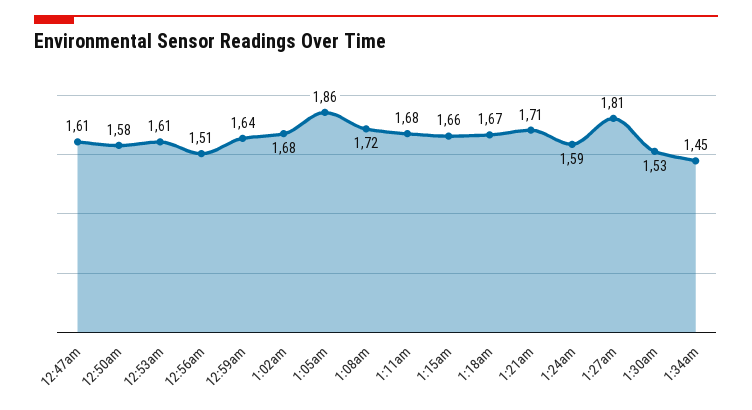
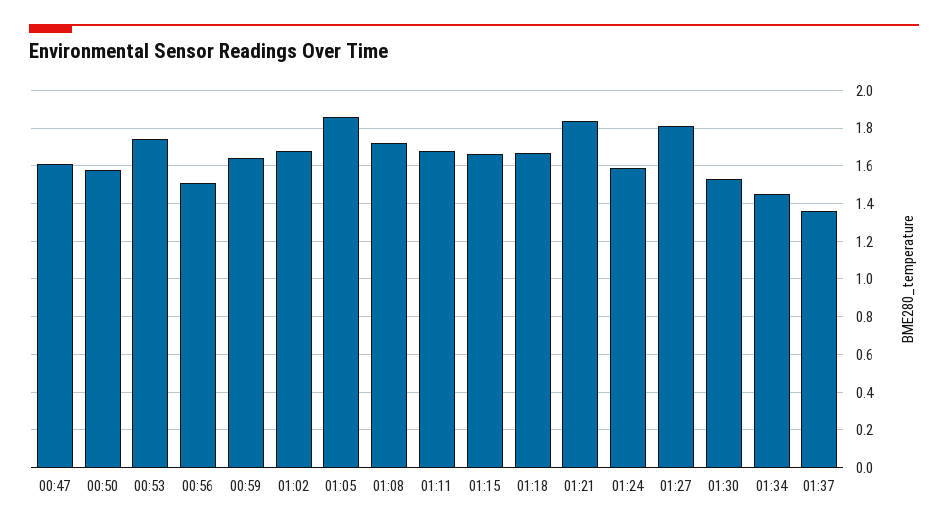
12:53am: 1.61 -> 1.75
1:21am: 1.71 -> 1.85
01:37: none -> 1.35

